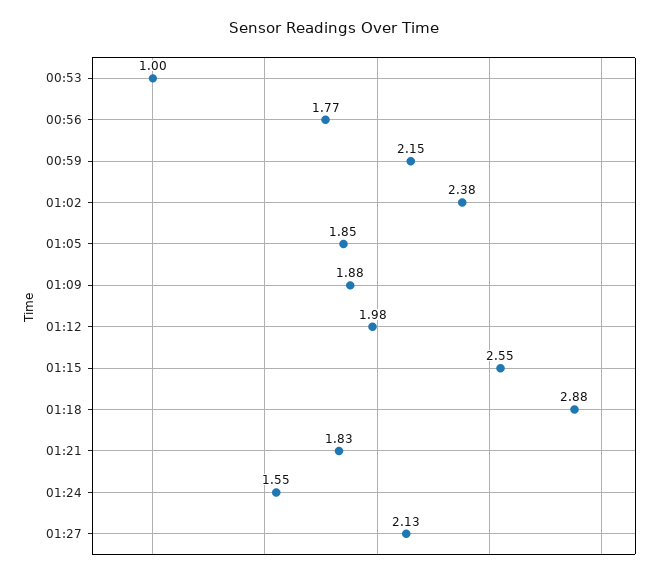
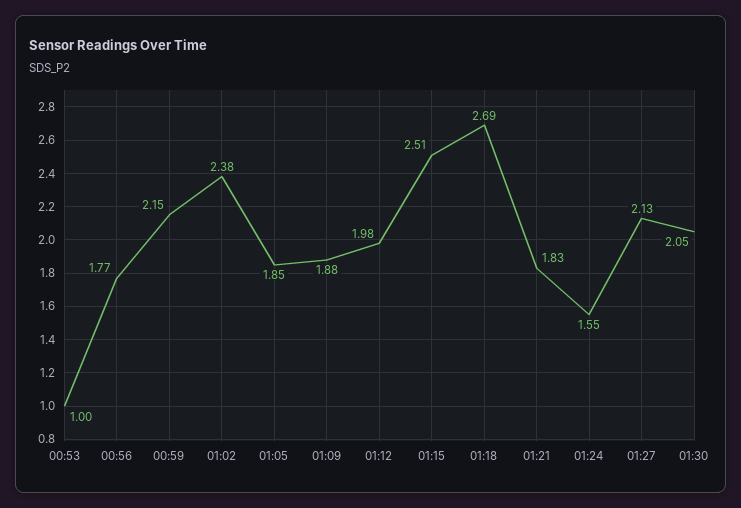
01:15: 2.55 -> 2.51
01:18: 2.88 -> 2.69
01:30: none -> 2.05

